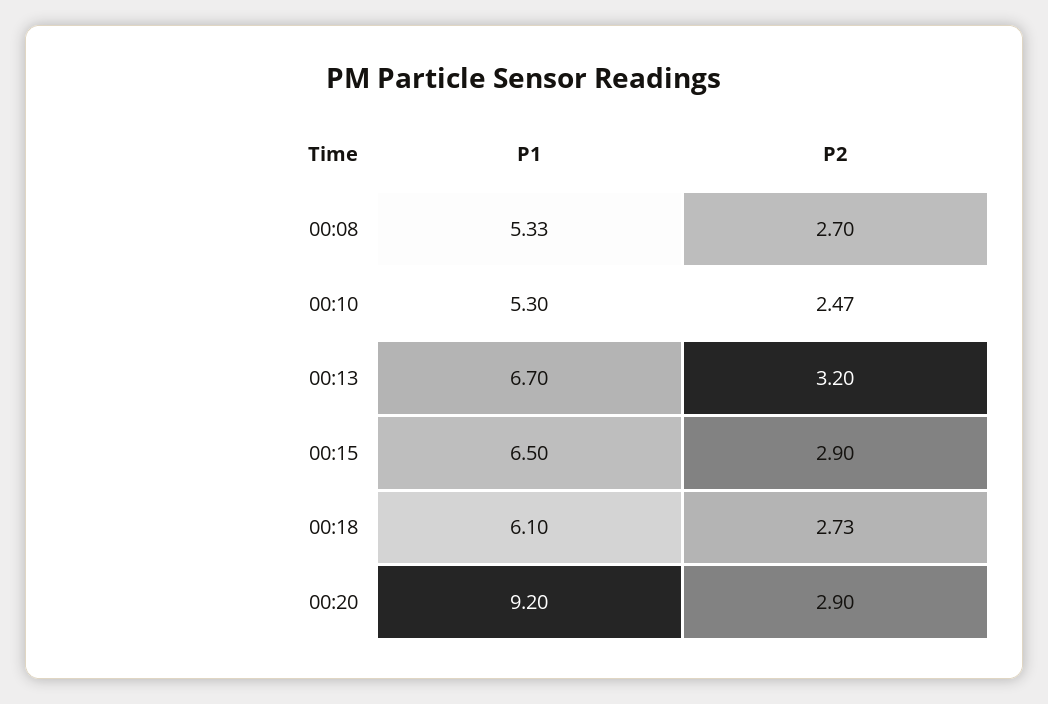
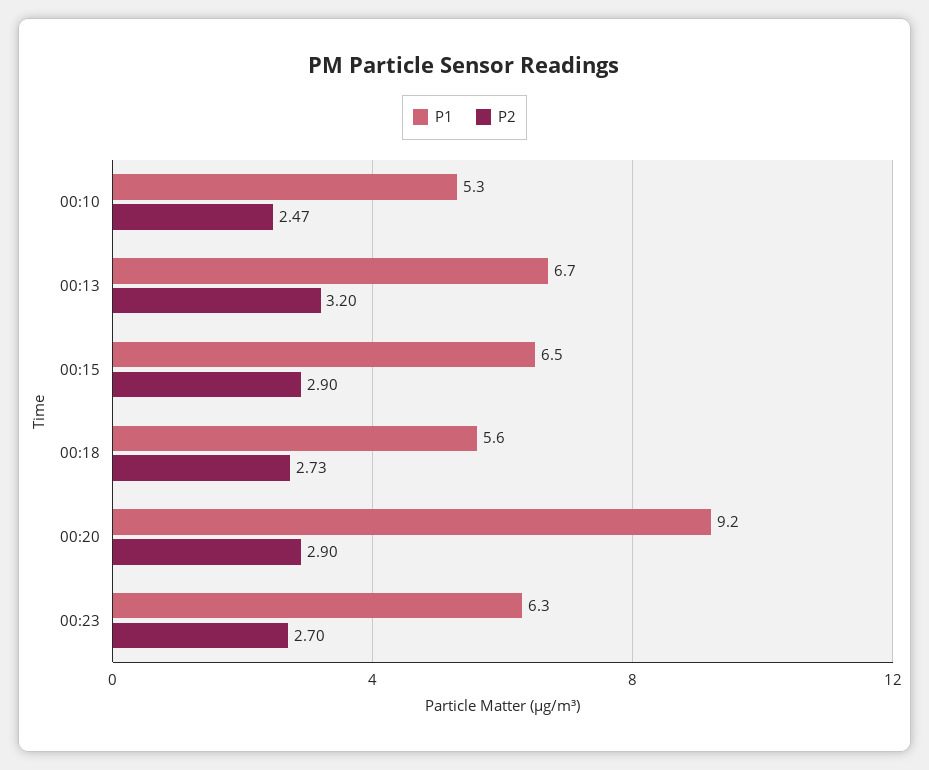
P1, 00:08: 5.33 -> none
P2, 00:08: 2.7 -> none
P1, 00:18: 6.1 -> 5.6
P1, 00:23: none -> 6.3
P2, 00:23: none -> 2.7

